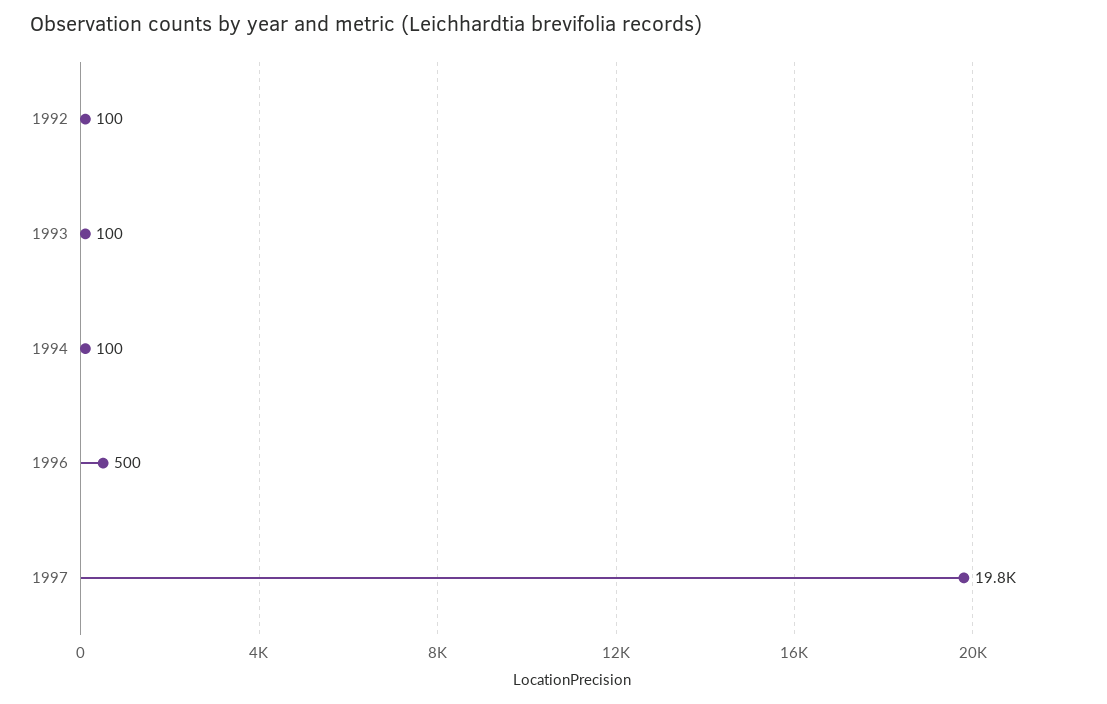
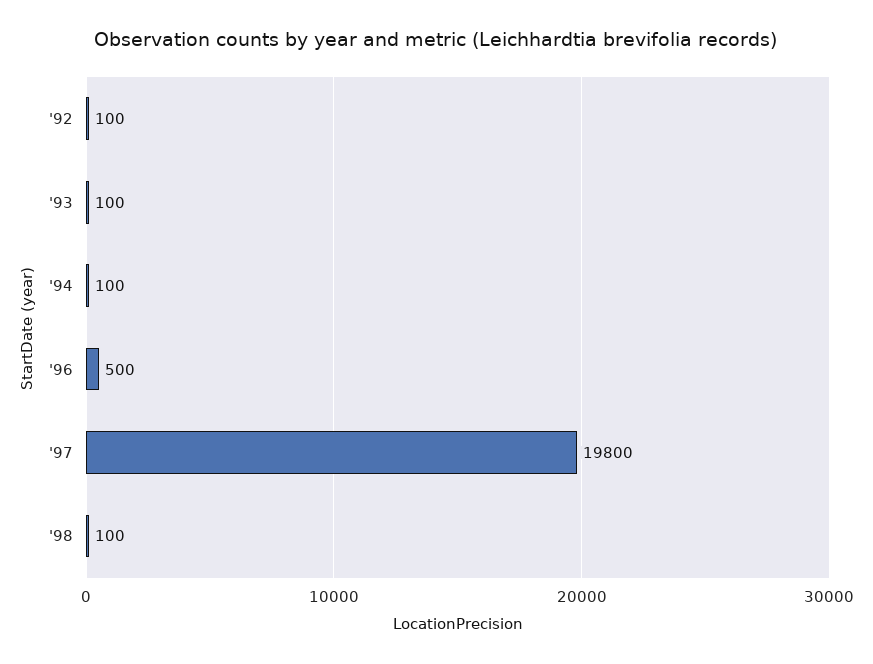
'98: none -> 100

